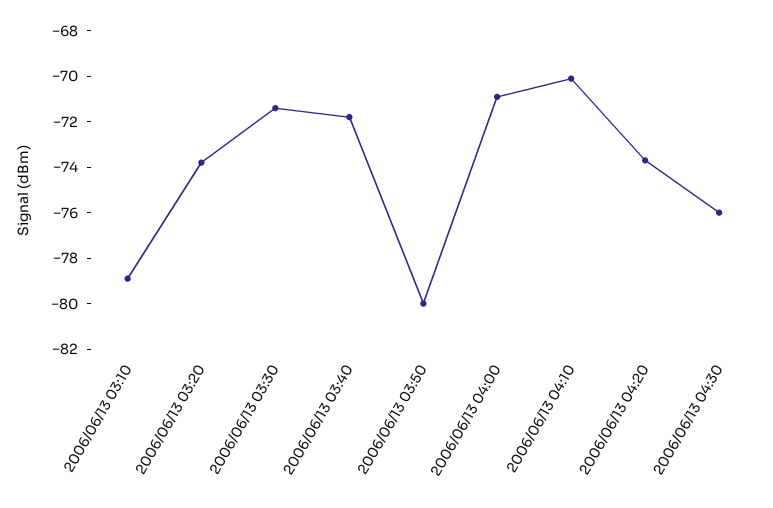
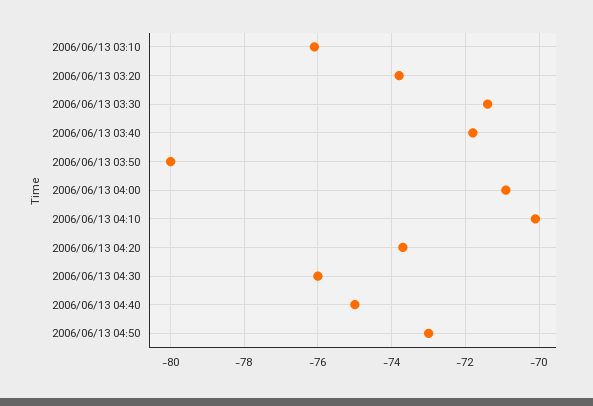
2006/06/13 03:10: -79 -> -76
2006/06/13 04:40: none -> -75
2006/06/13 04:50: none -> -73

